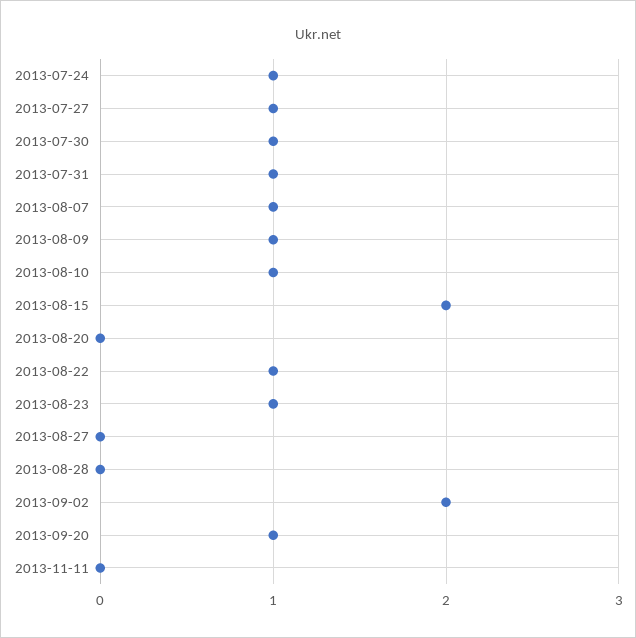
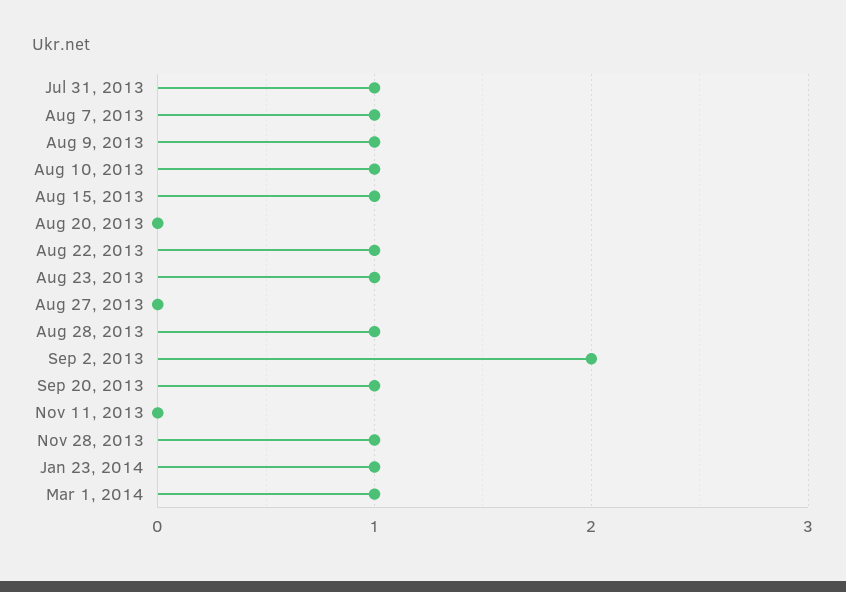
2013-07-24: 1 -> none
2013-07-27: 1 -> none
2013-07-30: 1 -> none
2013-08-15: 2 -> 1
2013-08-28: 0 -> 1
Nov 28, 2013: none -> 1
Jan 23, 2014: none -> 1
Mar 1, 2014: none -> 1

